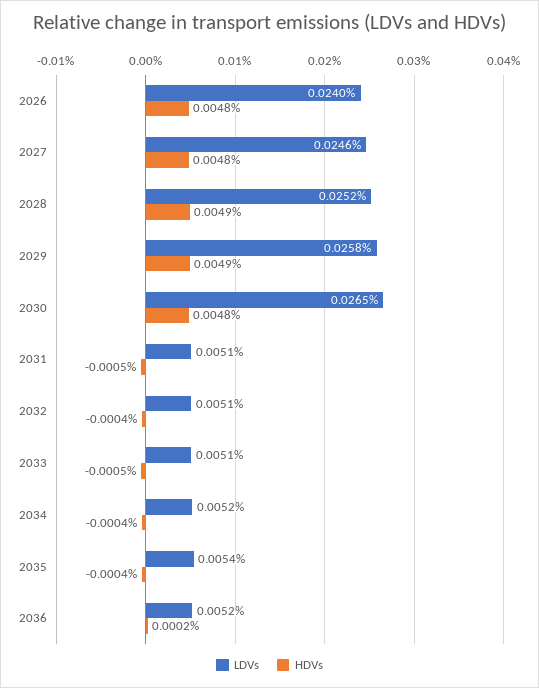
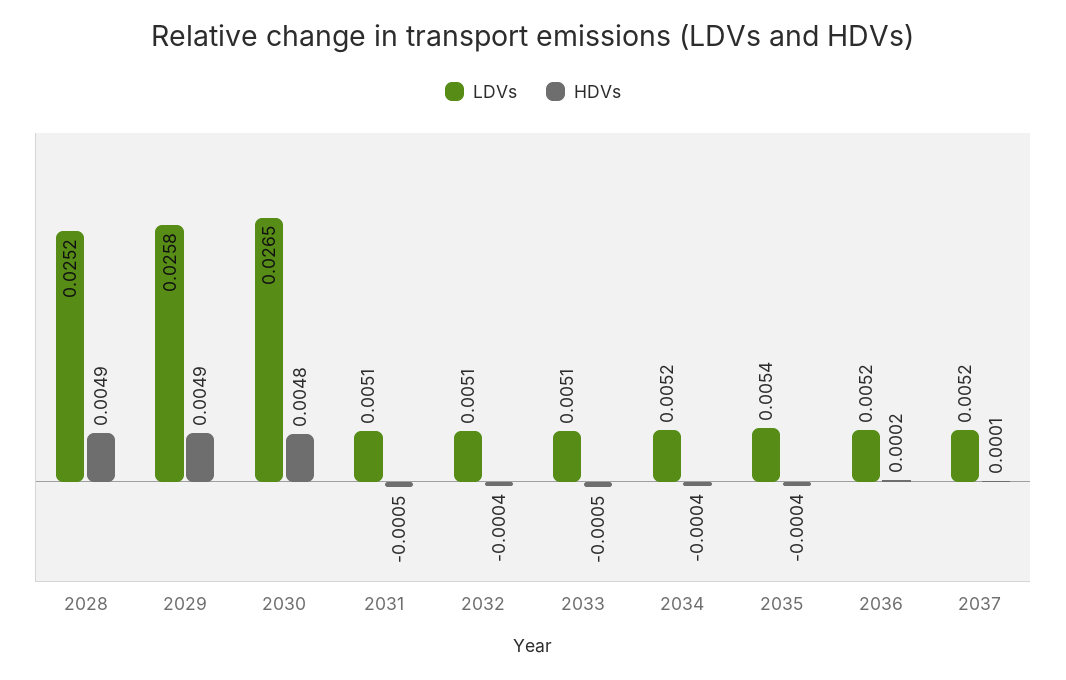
LDVs, 2026: 0.024 -> none
HDVs, 2026: 0.0048 -> none
LDVs, 2027: 0.0246 -> none
HDVs, 2027: 0.0048 -> none
LDVs, 2037: none -> 0.0052
HDVs, 2037: none -> 0.0001

